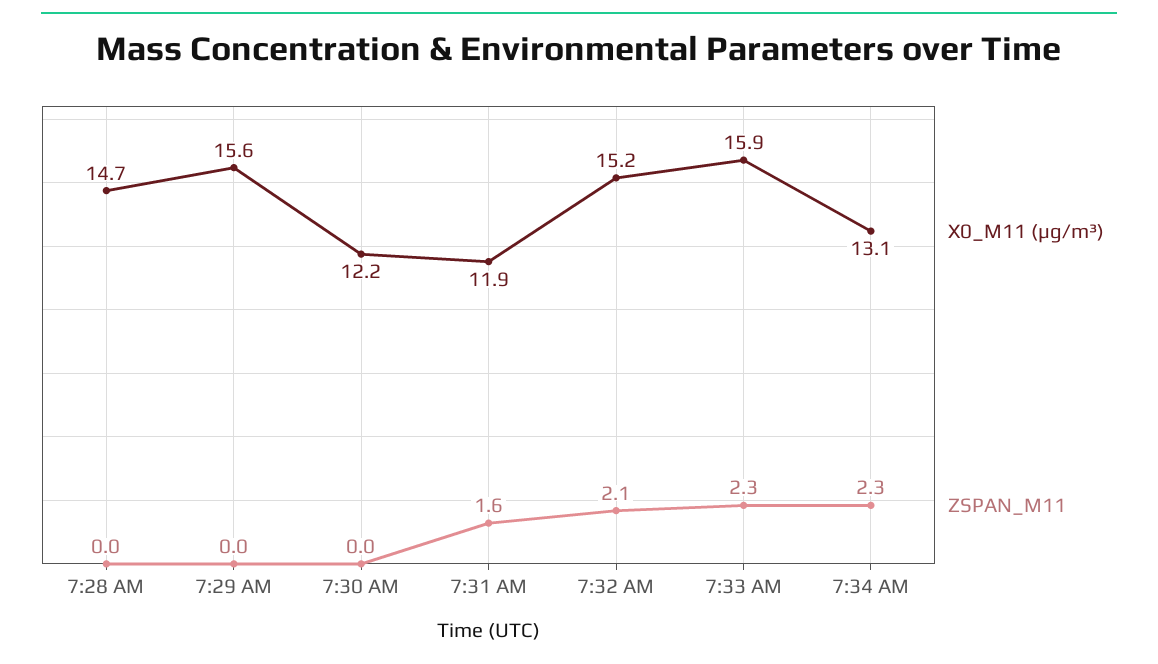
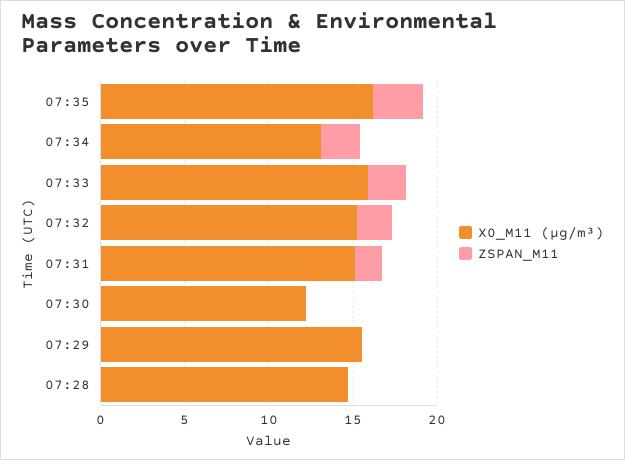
X0_M11 (μg/m³), 7:31 AM: 11.9 -> 15
X0_M11 (μg/m³), 07:35: none -> 16
ZSPAN_M11, 07:35: none -> 3

